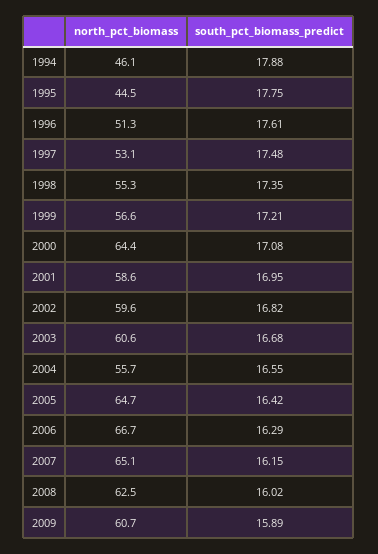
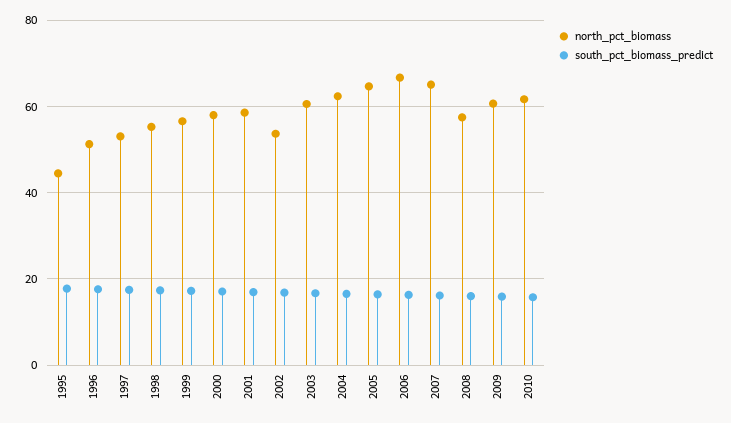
north_pct_biomass, 1994: 46.1 -> none
south_pct_biomass_predict, 1994: 17.88 -> none
north_pct_biomass, 2000: 64.4 -> 58
north_pct_biomass, 2002: 59.6 -> 54
north_pct_biomass, 2004: 55.7 -> 62
north_pct_biomass, 2008: 62.5 -> 58
north_pct_biomass, 2010: none -> 62
south_pct_biomass_predict, 2010: none -> 16

